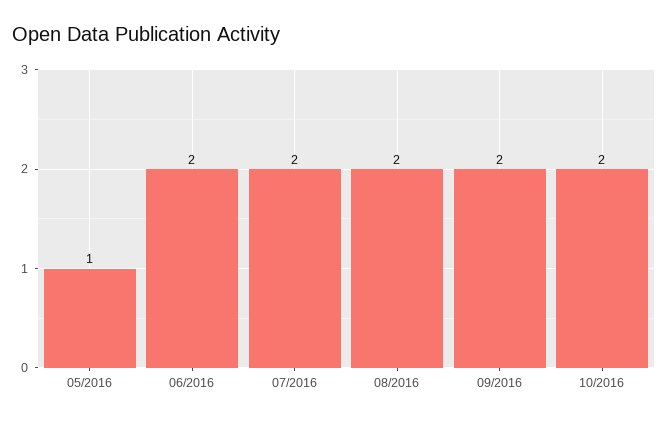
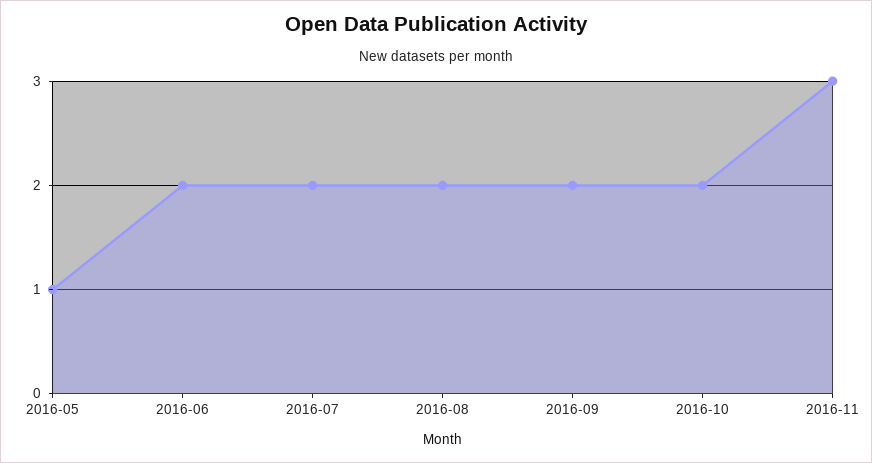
2016-11: none -> 3

